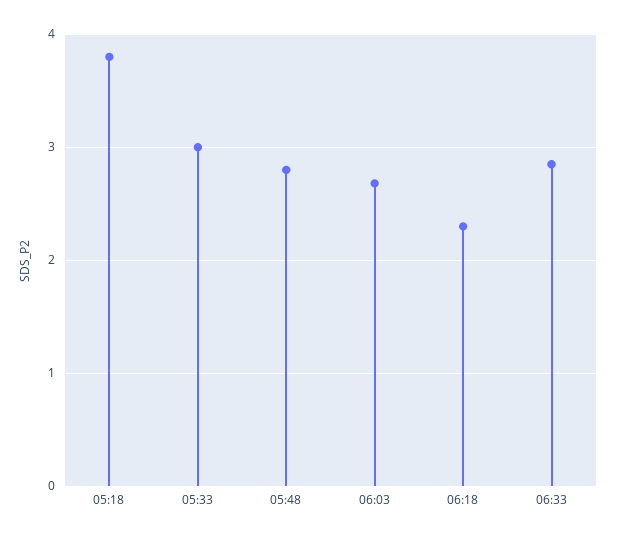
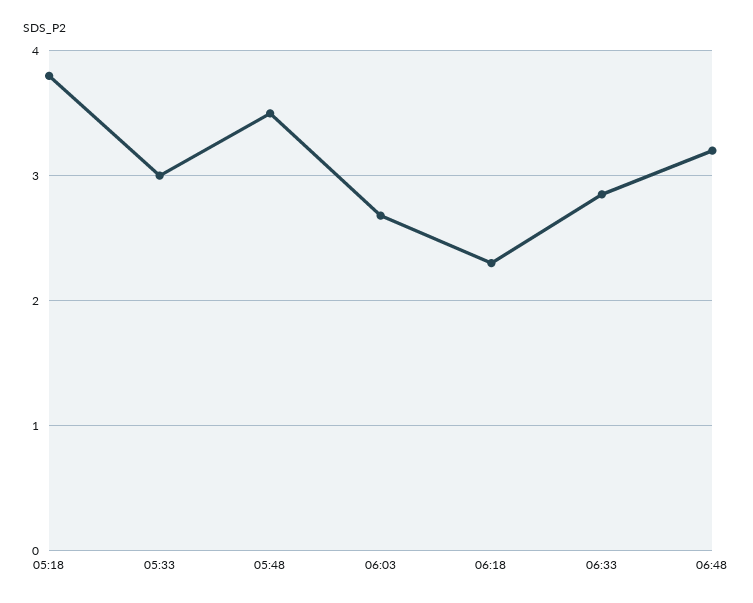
05:48: 2.8 -> 3.5
06:48: none -> 3.2

